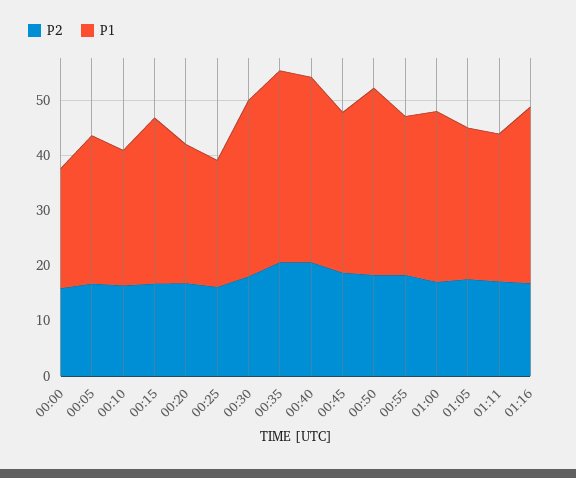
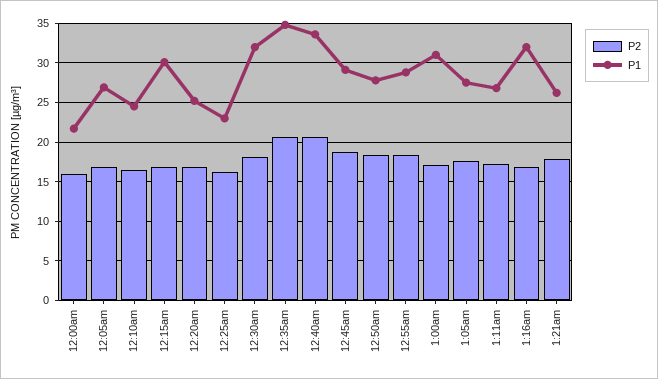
P1, 00:50: 34 -> 28
P2, 1:21am: none -> 18
P1, 1:21am: none -> 26

